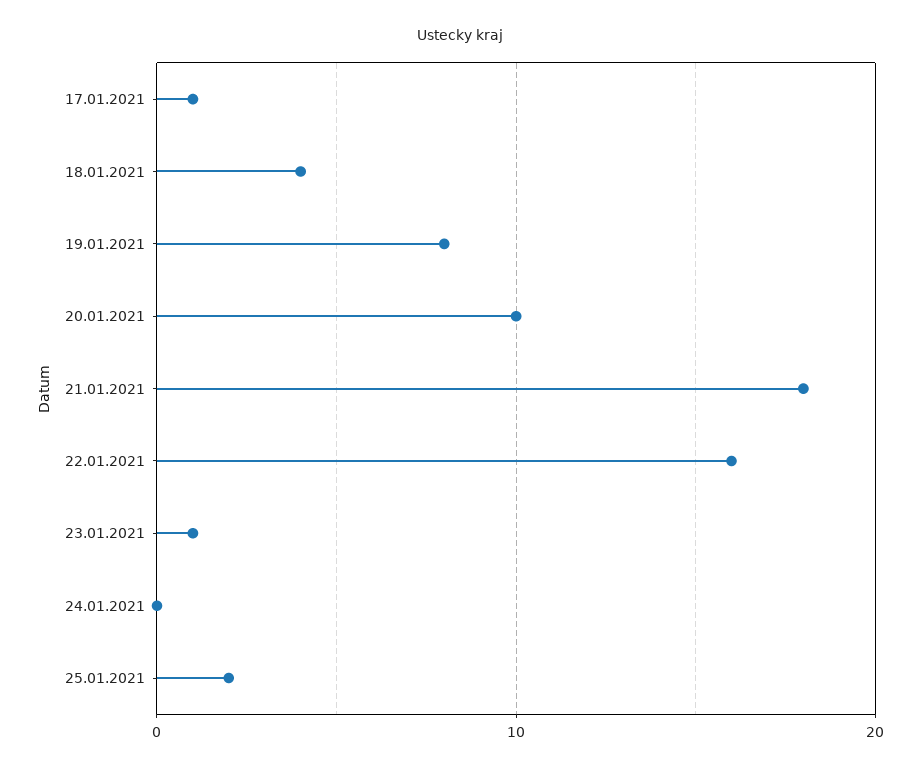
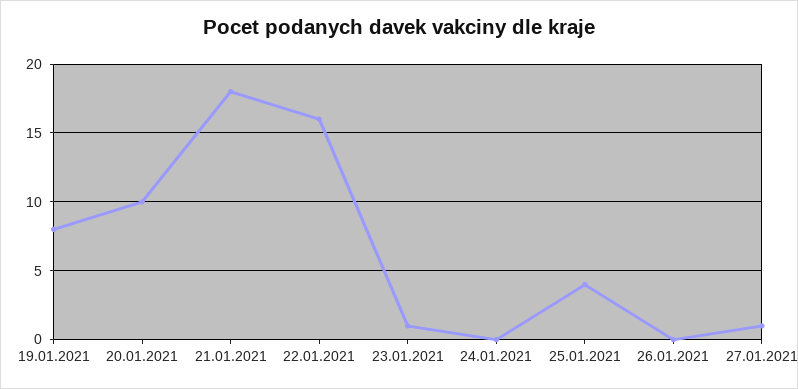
17.01.2021: 1 -> none
18.01.2021: 4 -> none
25.01.2021: 2 -> 4
26.01.2021: none -> 0
27.01.2021: none -> 1

